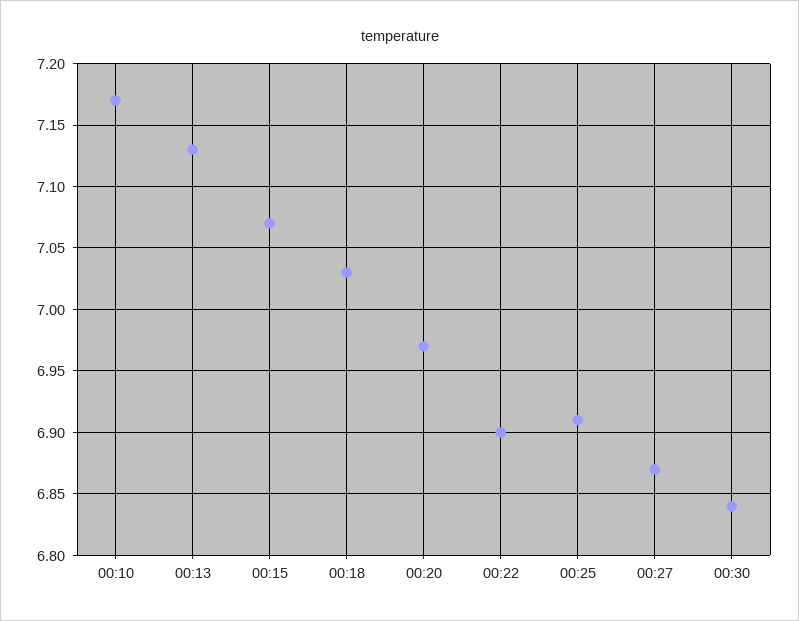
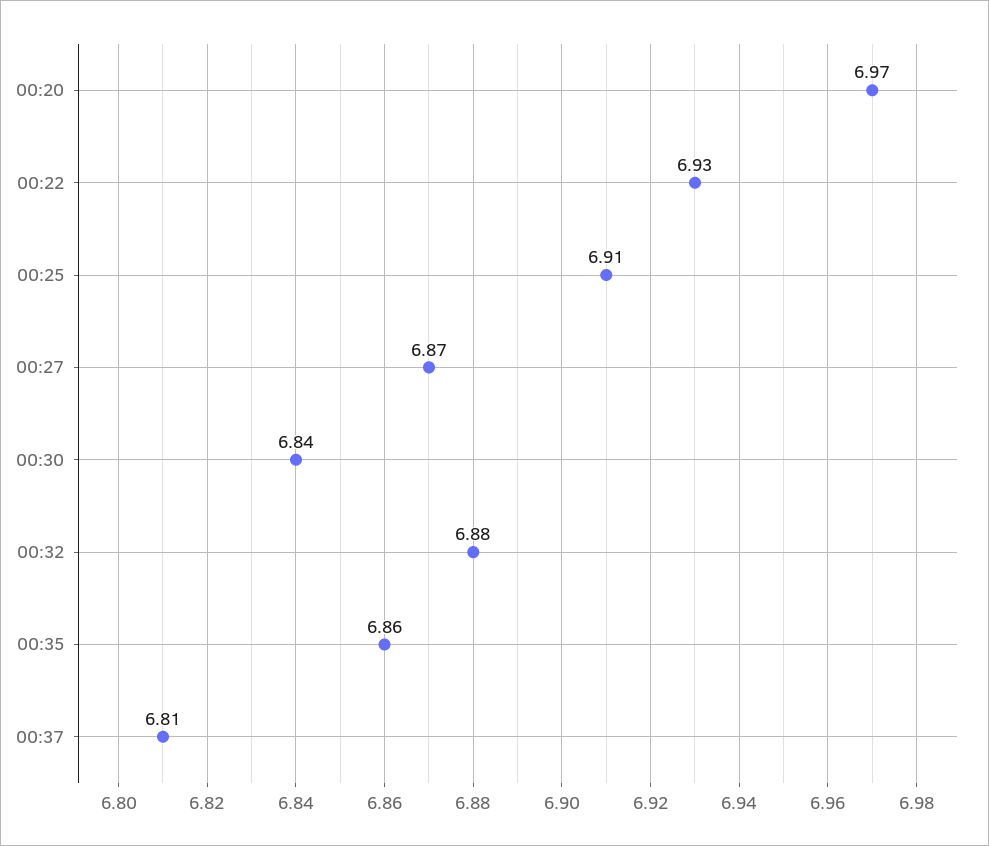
00:10: 7.17 -> none
00:13: 7.13 -> none
00:15: 7.07 -> none
00:18: 7.03 -> none
00:22: 6.9 -> 6.93
00:32: none -> 6.88
00:35: none -> 6.86
00:37: none -> 6.81

